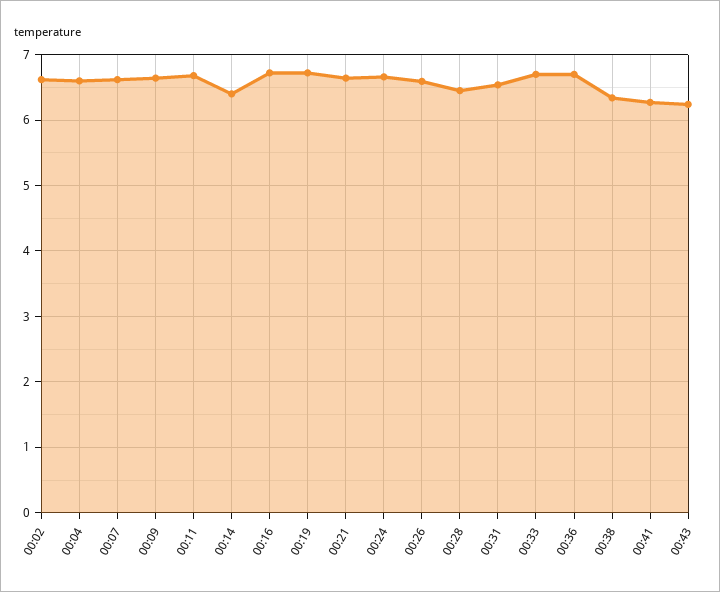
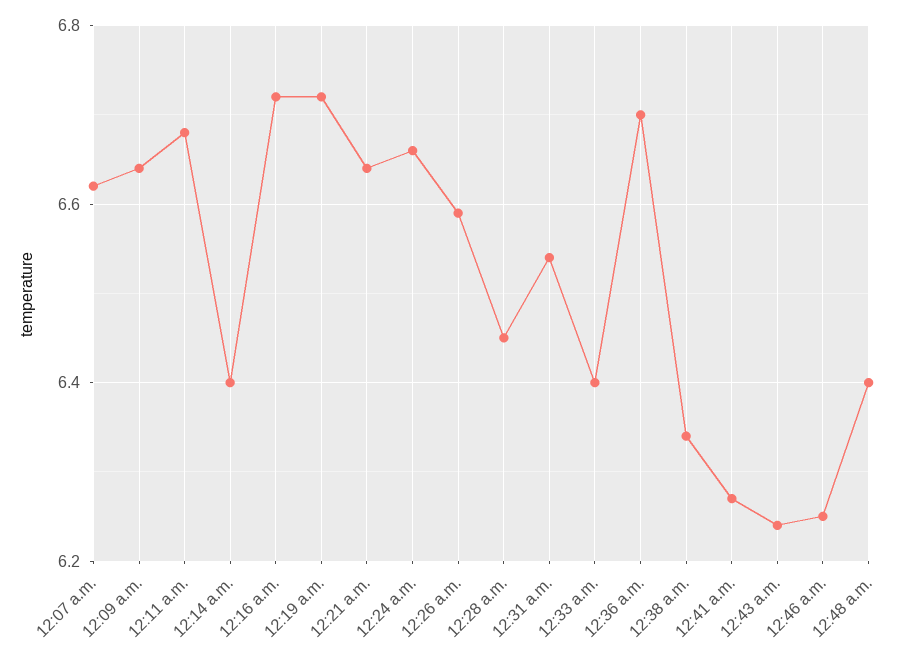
00:02: 6.6 -> none
00:04: 6.6 -> none
00:33: 6.7 -> 6.4
12:46 a.m.: none -> 6.25
12:48 a.m.: none -> 6.4

